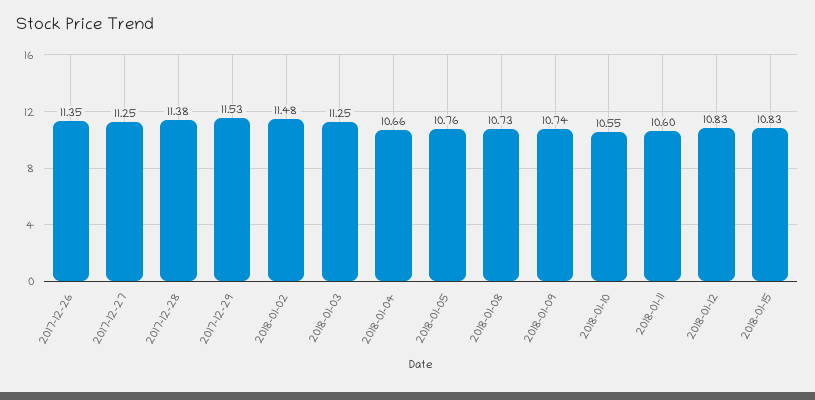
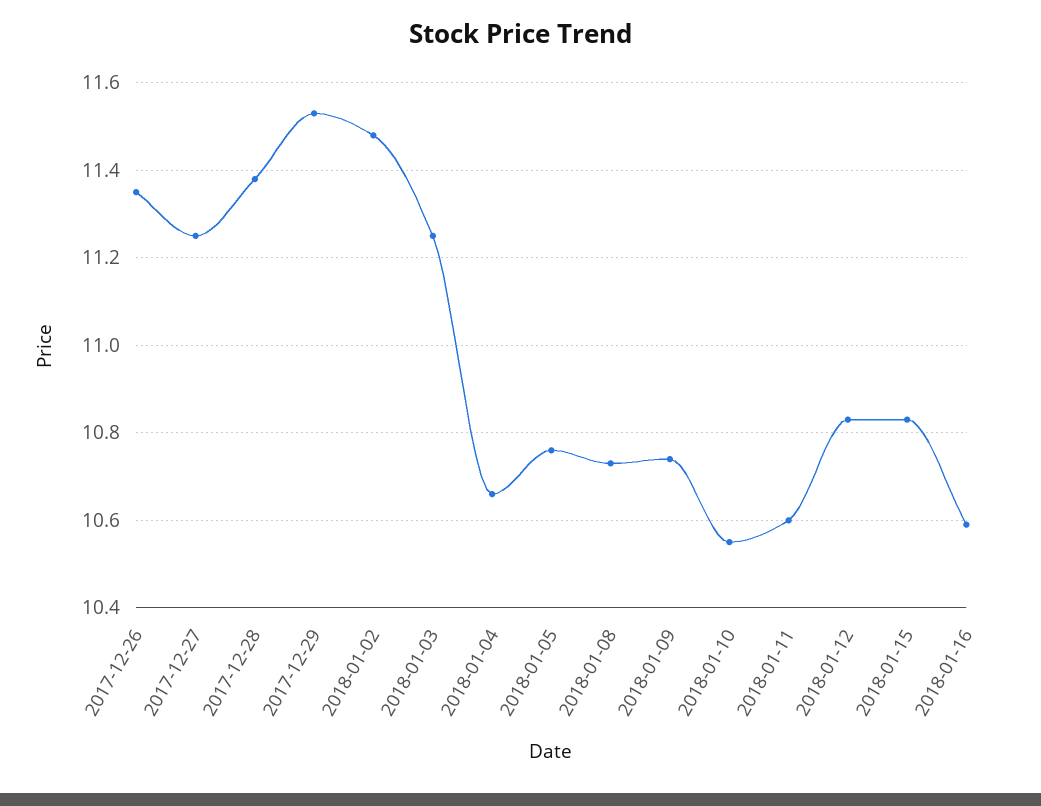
2018-01-16: none -> 10.6

